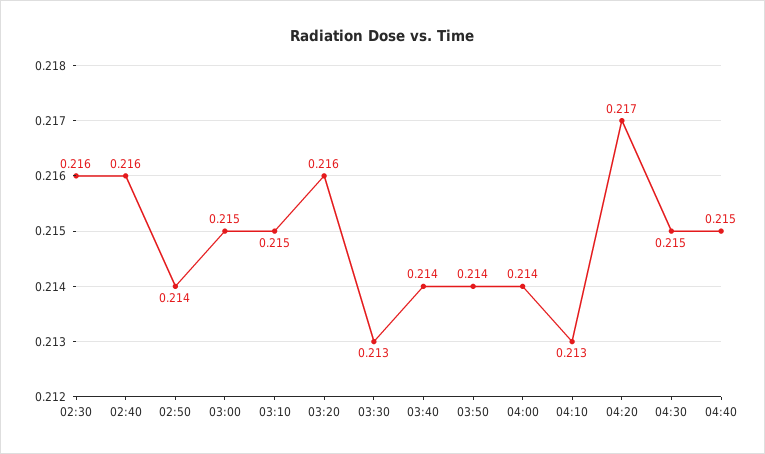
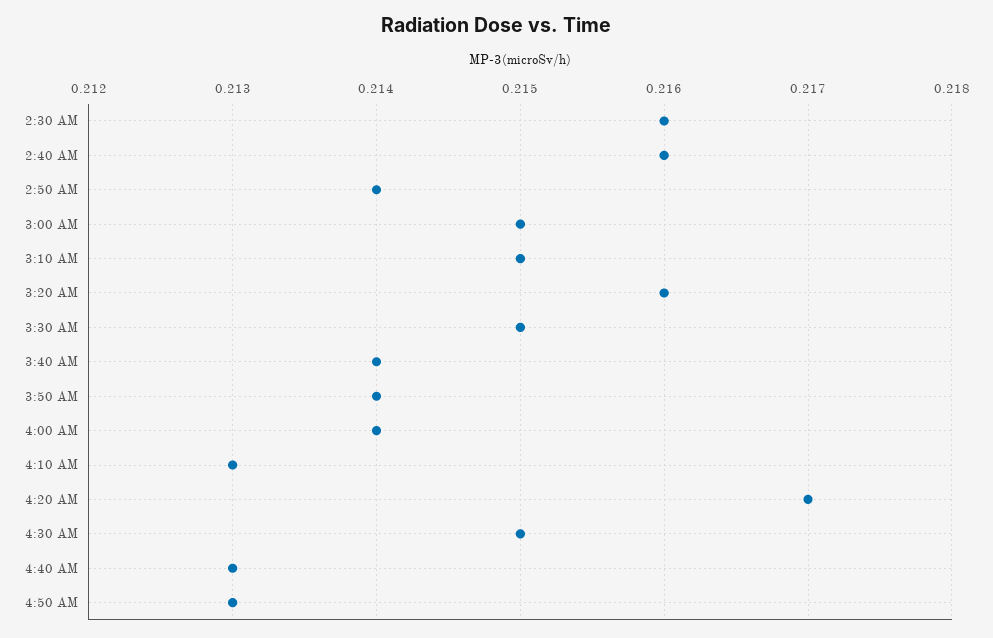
03:30: 0.213 -> 0.215
04:40: 0.215 -> 0.213
4:50 AM: none -> 0.213

